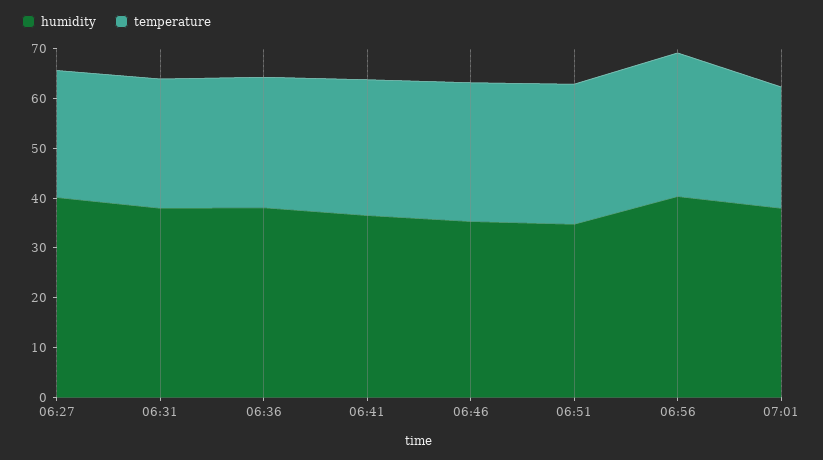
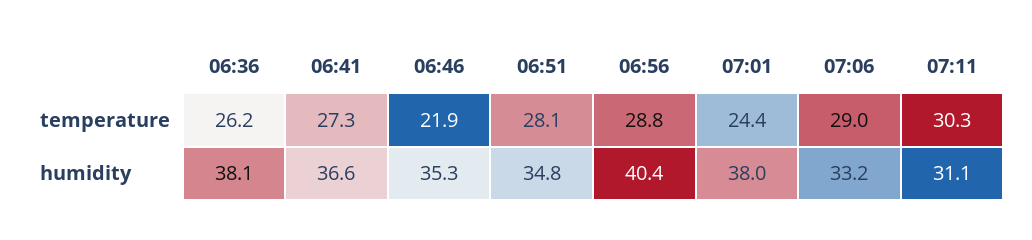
humidity, 06:27: 40 -> none
temperature, 06:27: 26 -> none
humidity, 06:31: 38 -> none
temperature, 06:31: 26 -> none
temperature, 06:46: 28 -> 21.9
temperature, 07:06: none -> 29
temperature, 07:11: none -> 30.3
humidity, 07:06: none -> 33.2
humidity, 07:11: none -> 31.1

